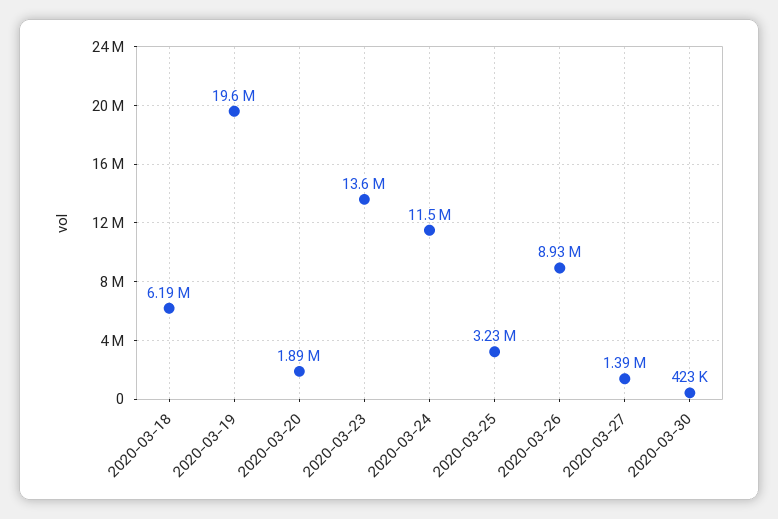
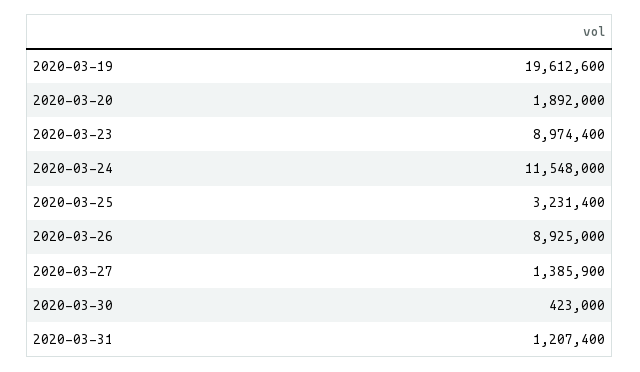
2020-03-18: 6190000 -> none
2020-03-23: 13600000 -> 8974400
2020-03-31: none -> 1207400

